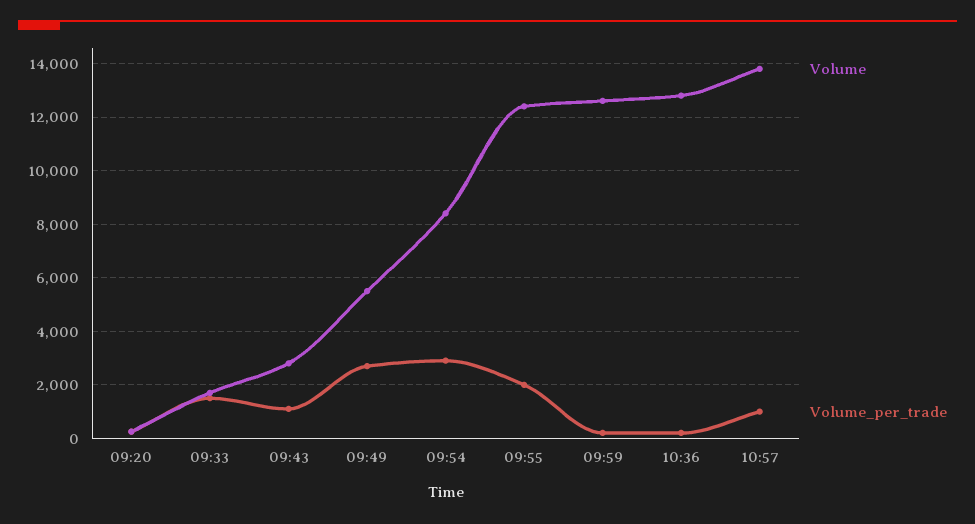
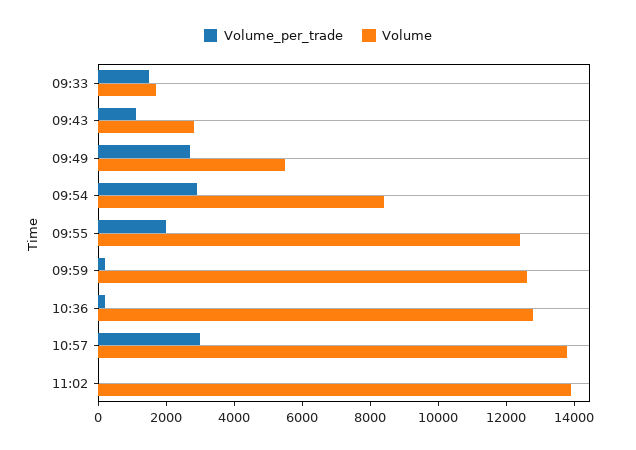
Volume, 09:20: 250 -> none
Volume_per_trade, 09:20: 250 -> none
Volume_per_trade, 10:57: 1000 -> 3000
Volume_per_trade, 11:02: none -> 0
Volume, 11:02: none -> 14000

